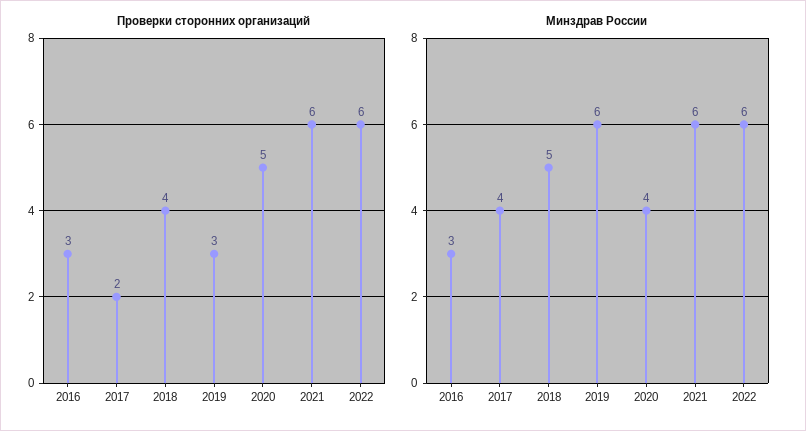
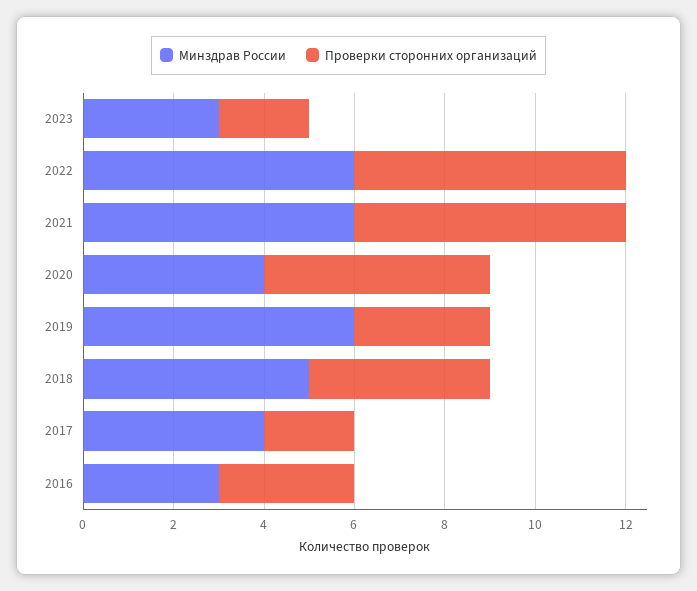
Минздрав России, 2023: none -> 3
Проверки сторонних организаций, 2023: none -> 2

